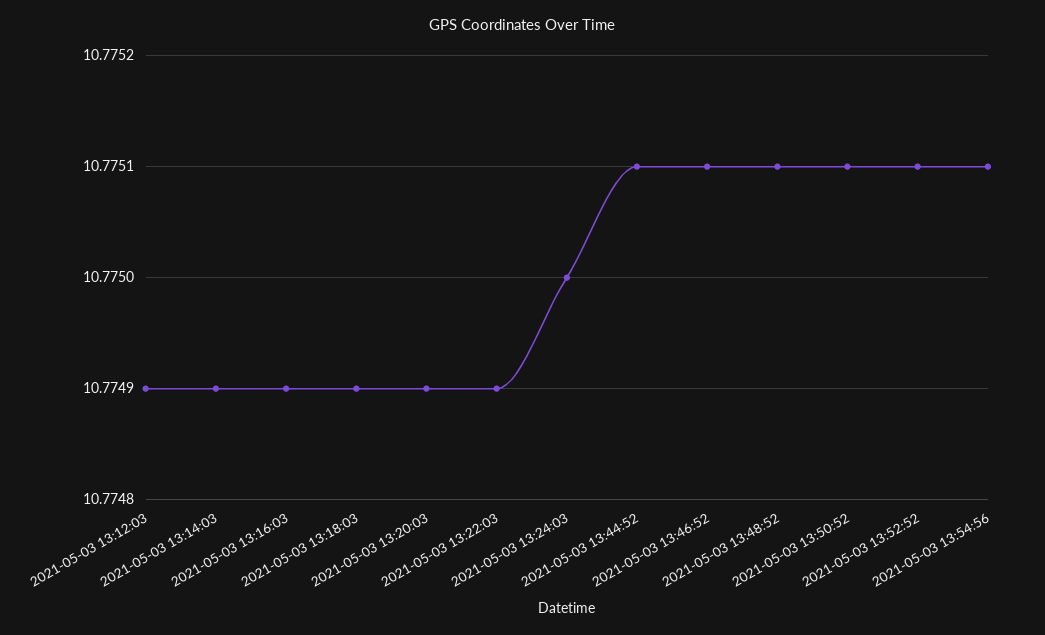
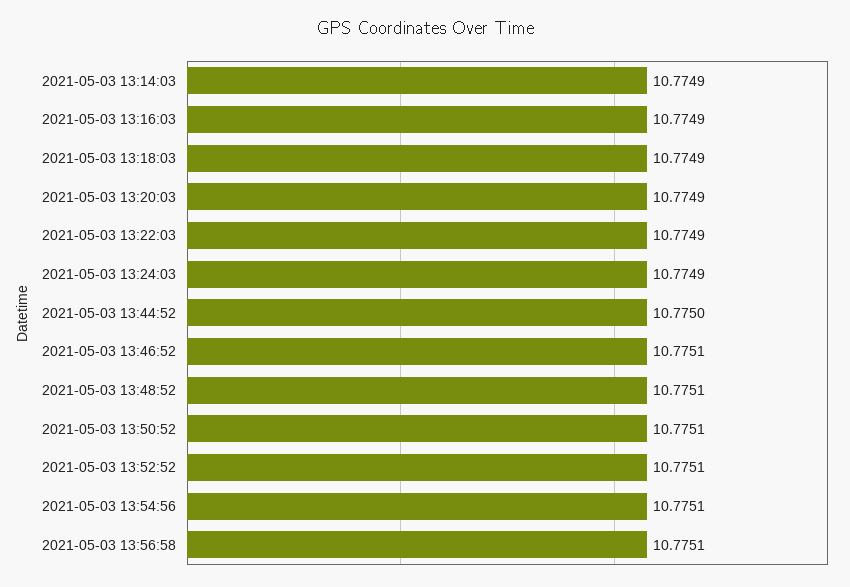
2021-05-03 13:12:03: 10.7749 -> none
2021-05-03 13:24:03: 10.775 -> 10.7749
2021-05-03 13:44:52: 10.7751 -> 10.775
2021-05-03 13:56:58: none -> 10.7751

